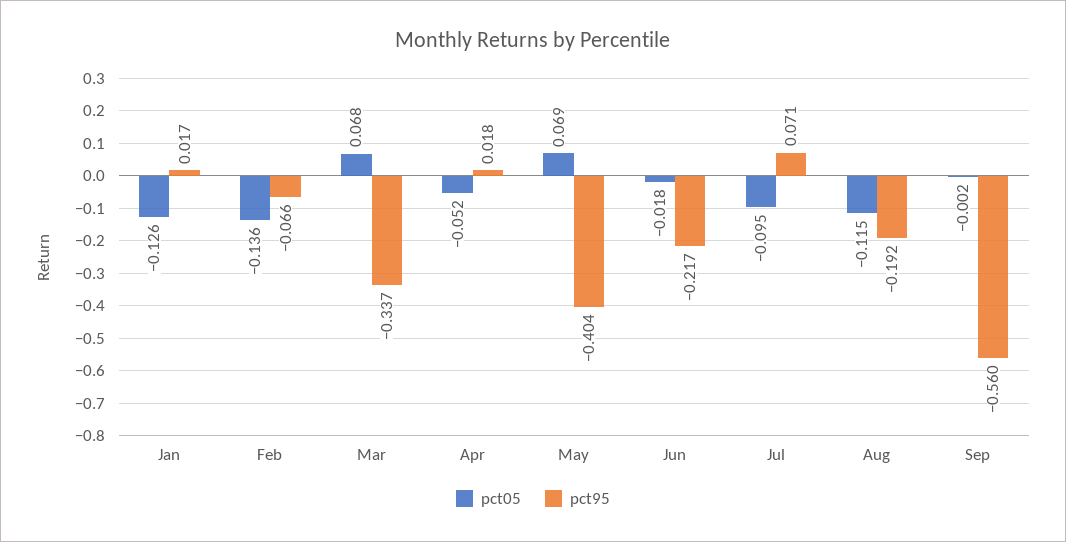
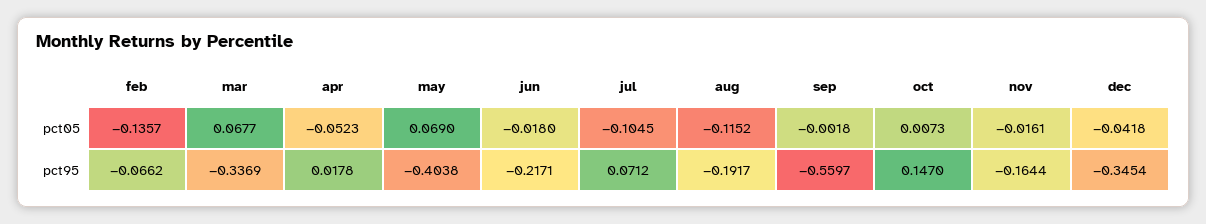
pct05, Jan: -0.126 -> none
pct95, Jan: 0.017 -> none
pct05, Jul: -0.095 -> -0.1045
pct05, oct: none -> 0.0073
pct05, nov: none -> -0.0161
pct05, dec: none -> -0.0418
pct95, oct: none -> 0.147
pct95, nov: none -> -0.1644
pct95, dec: none -> -0.3454

